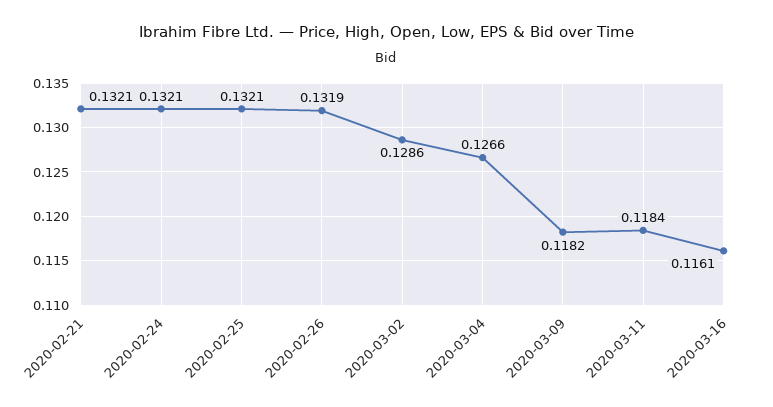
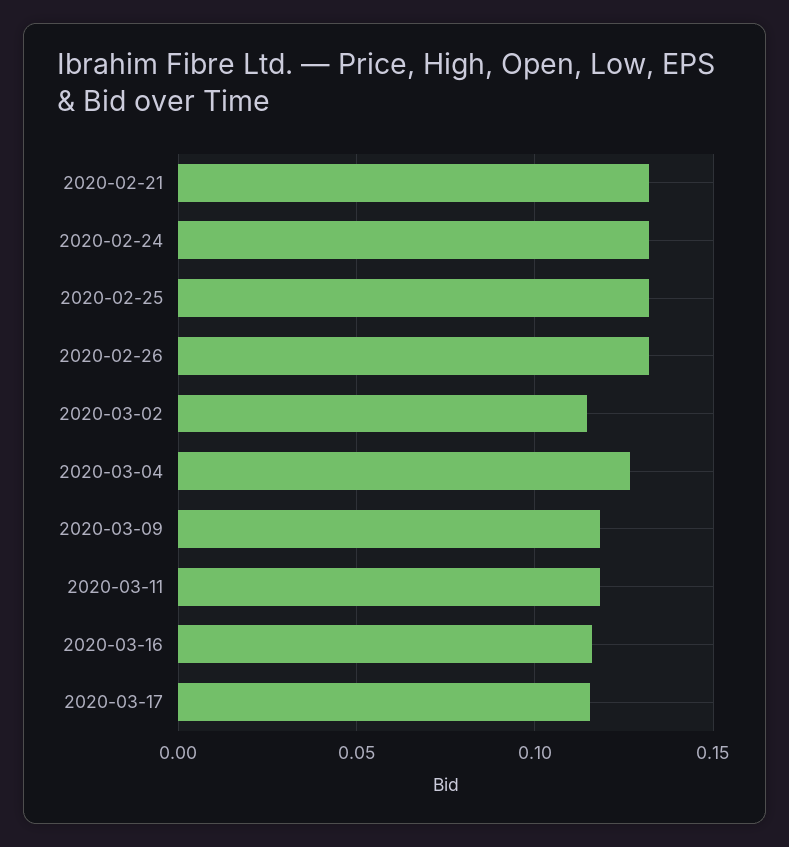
2020-03-02: 0.1286 -> 0.115
2020-03-17: none -> 0.115

